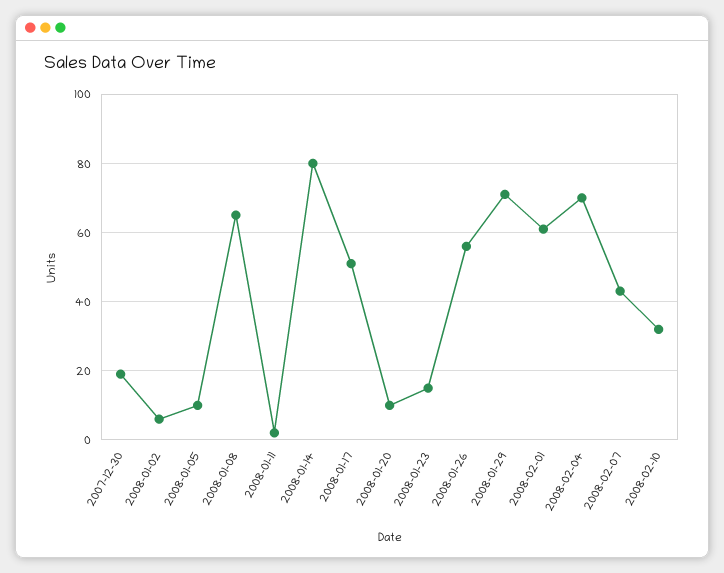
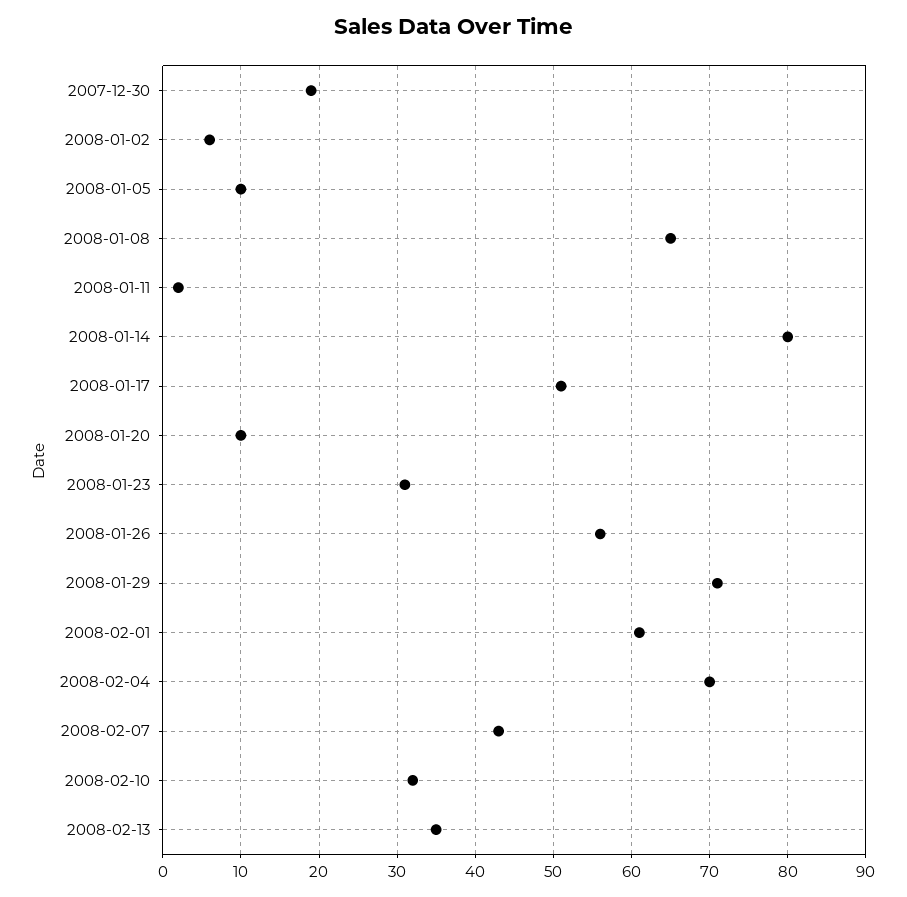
2008-01-23: 15 -> 31
2008-02-13: none -> 35

